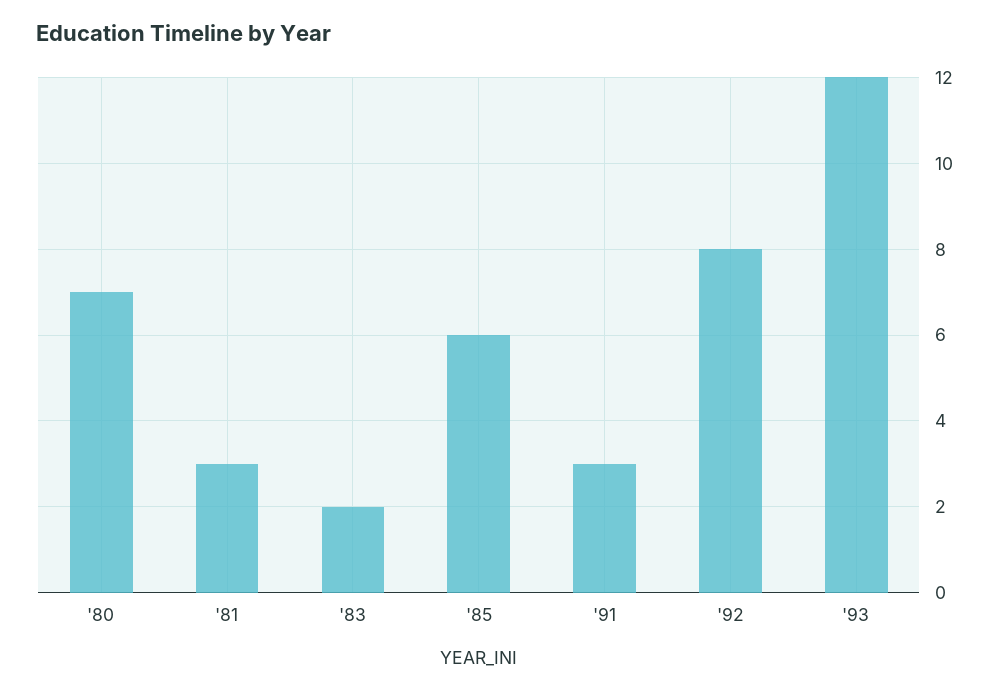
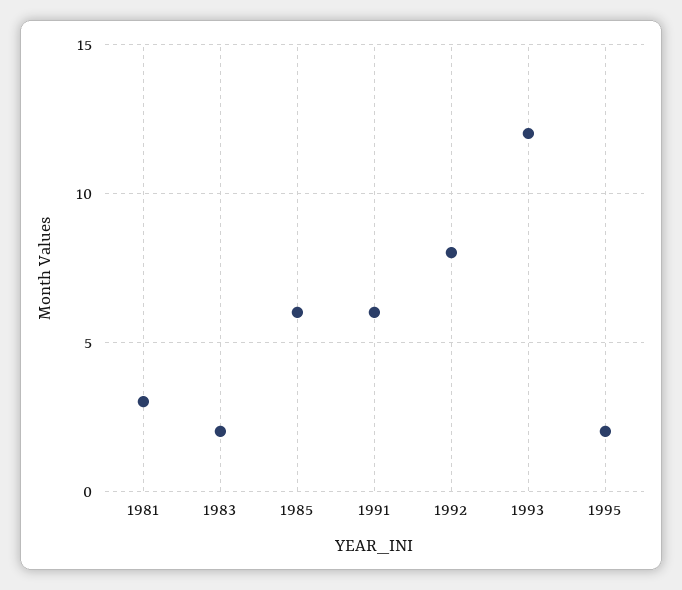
'80: 7 -> none
'91: 3 -> 6
1995: none -> 2

